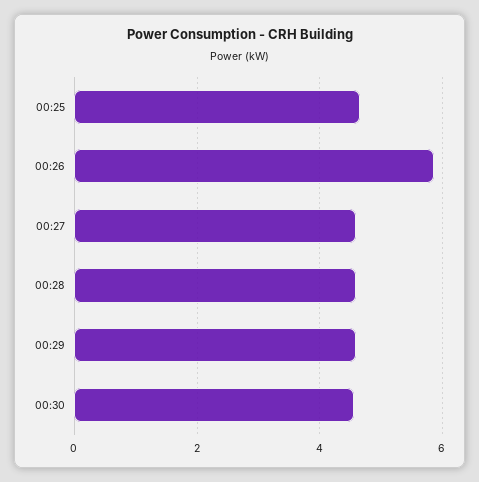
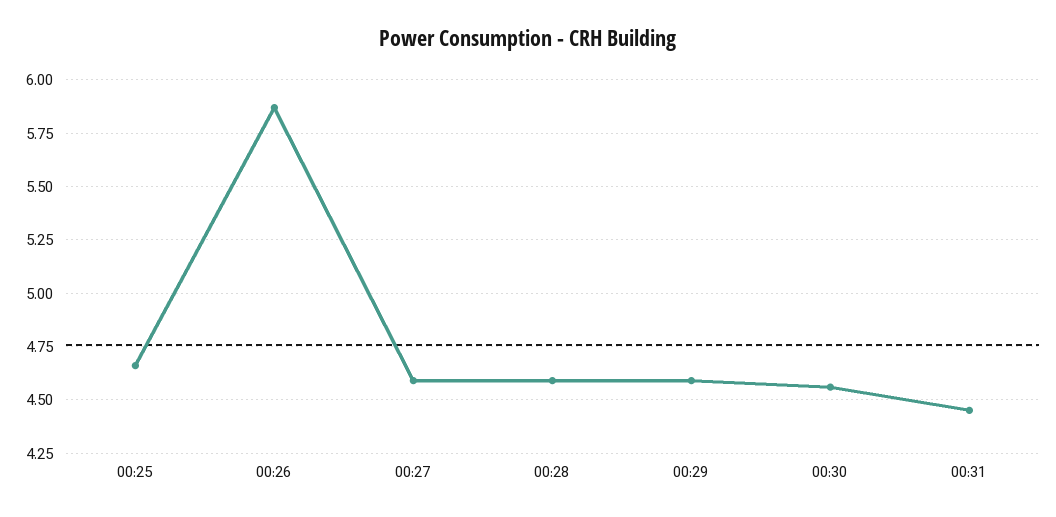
00:31: none -> 4.45

